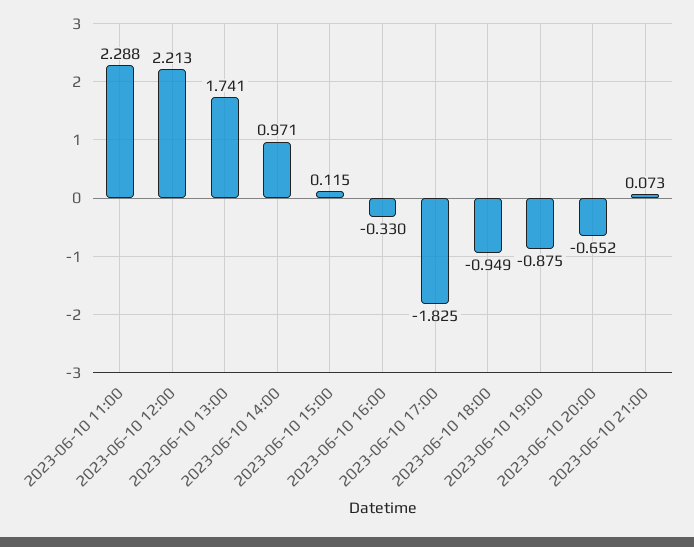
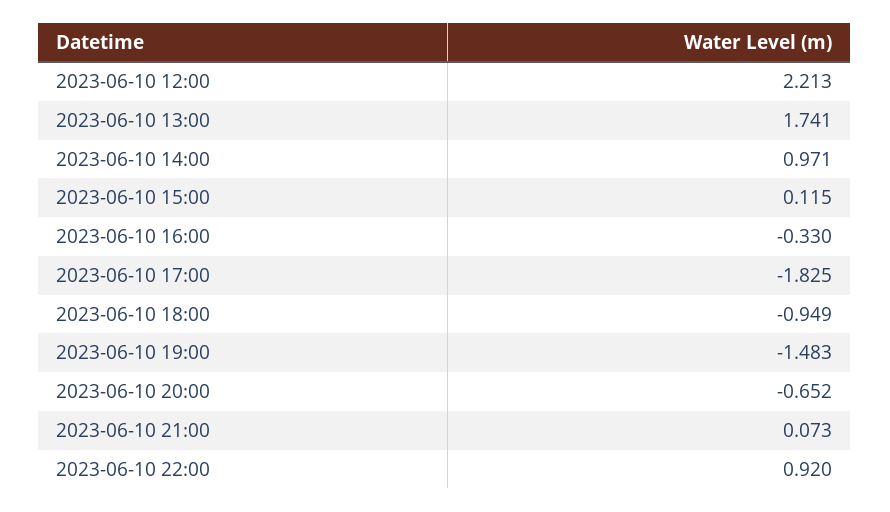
2023-06-10 11:00: 2.288 -> none
2023-06-10 19:00: -0.875 -> -1.483
2023-06-10 22:00: none -> 0.92

